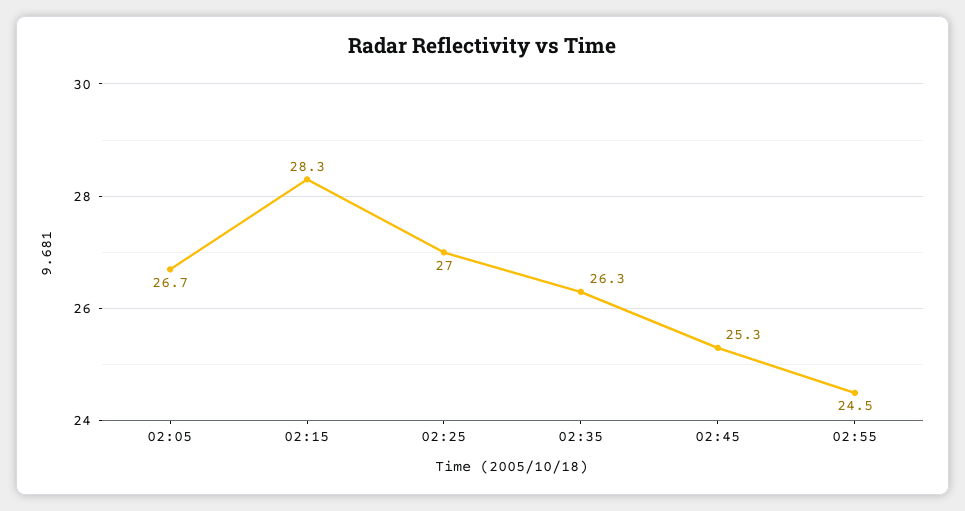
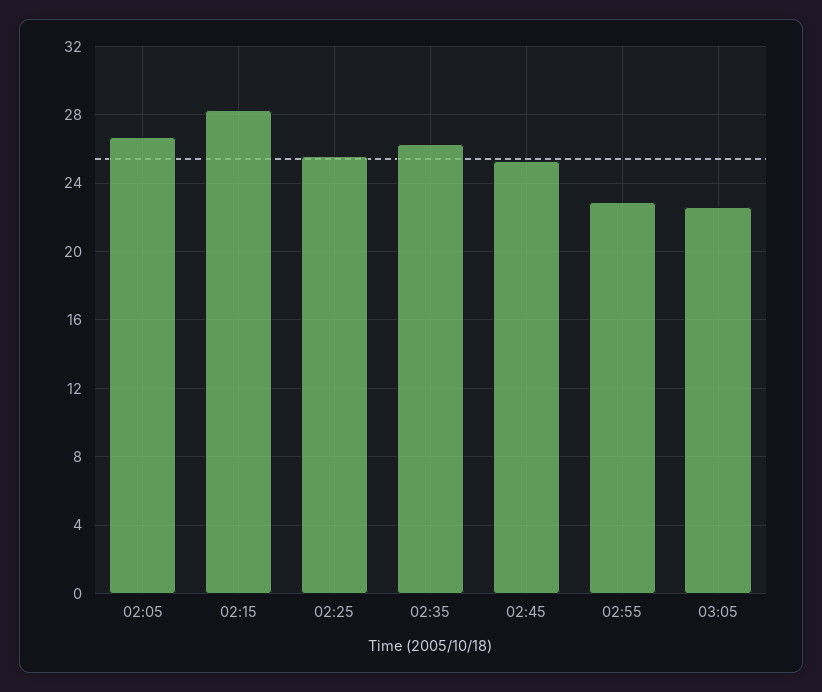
02:25: 27 -> 25.5
02:55: 24.5 -> 23
03:05: none -> 22.5

